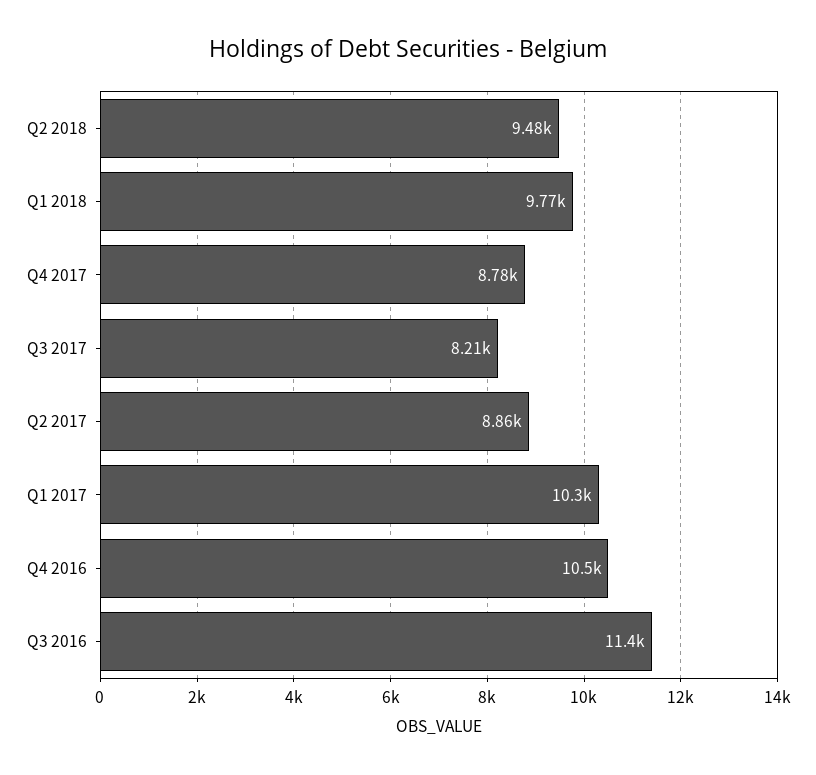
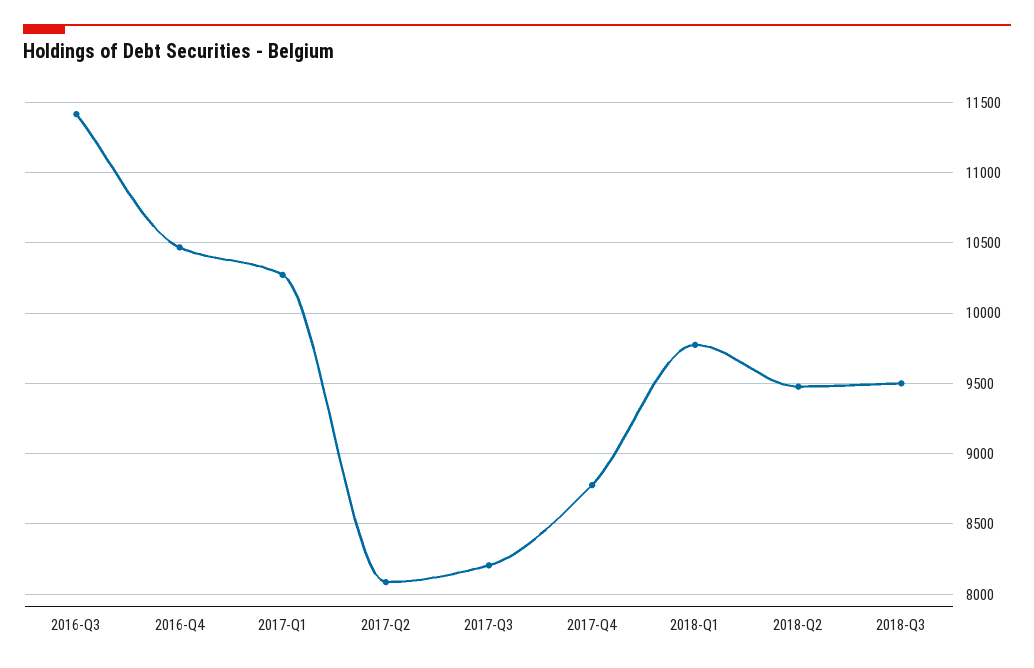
Q2 2017: 8860 -> 8100
2018-Q3: none -> 9500

